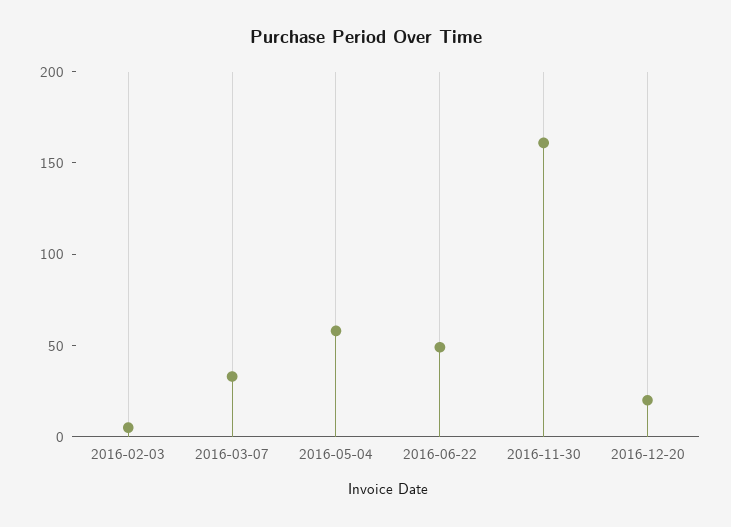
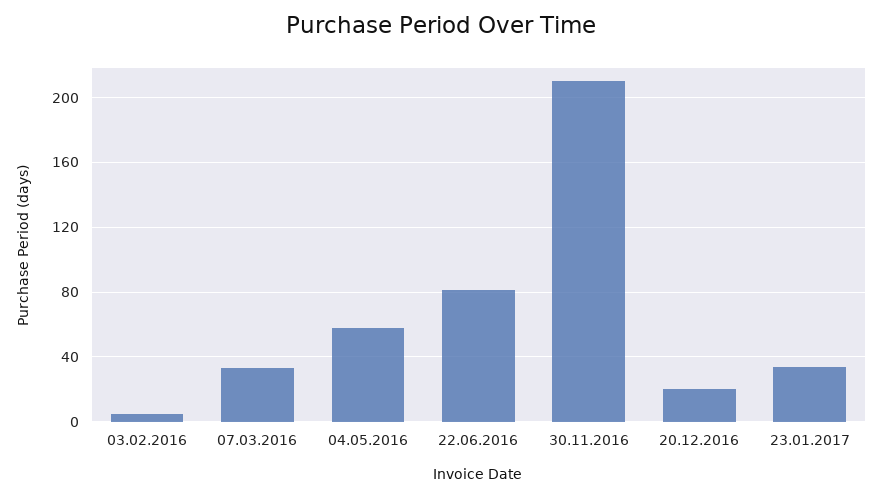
2016-06-22: 50 -> 80
2016-11-30: 160 -> 210
23.01.2017: none -> 35

